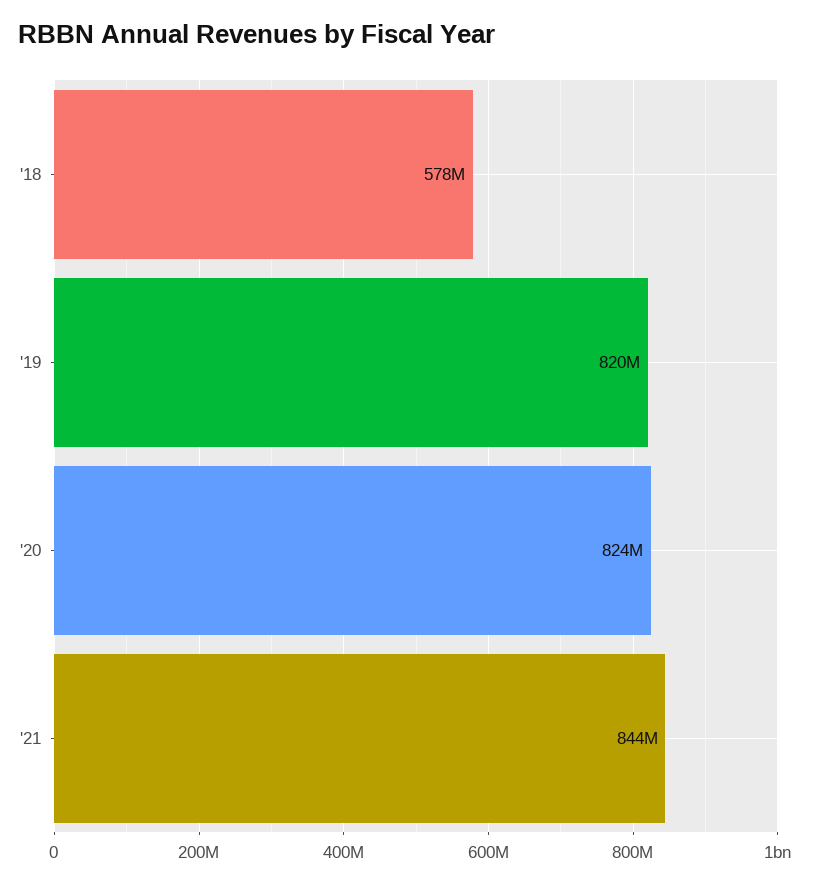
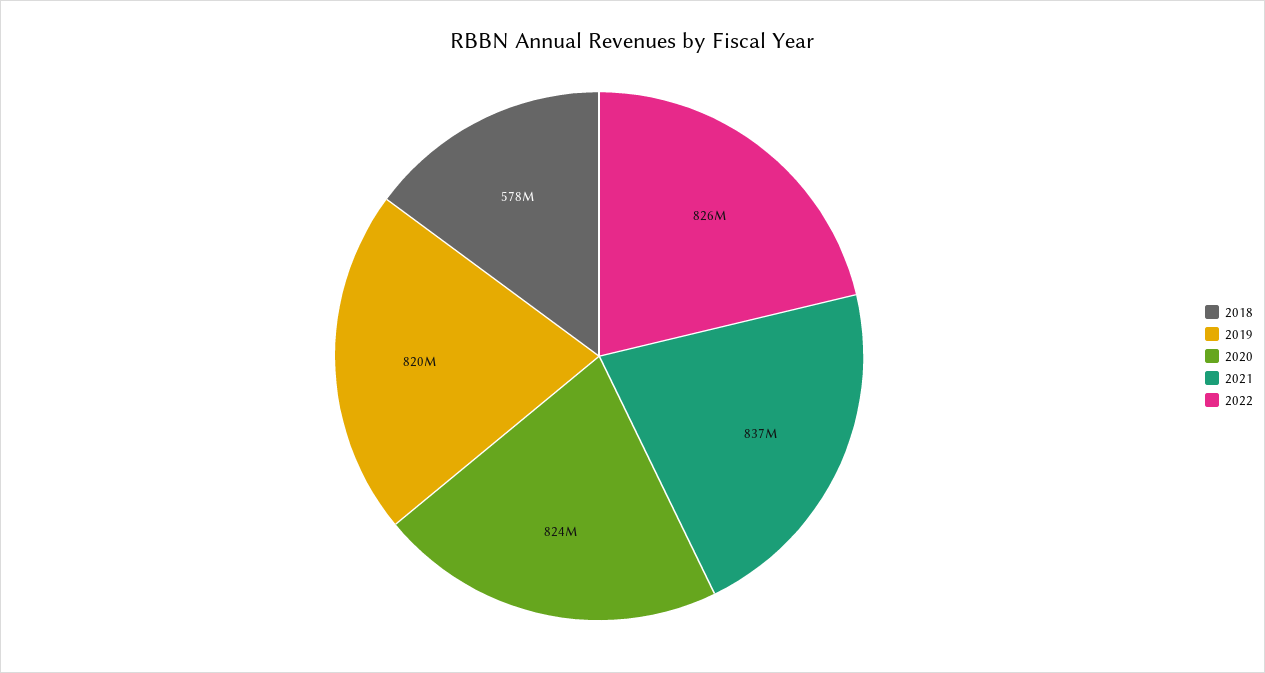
'21: 844000000 -> 837000000
2022: none -> 826000000

